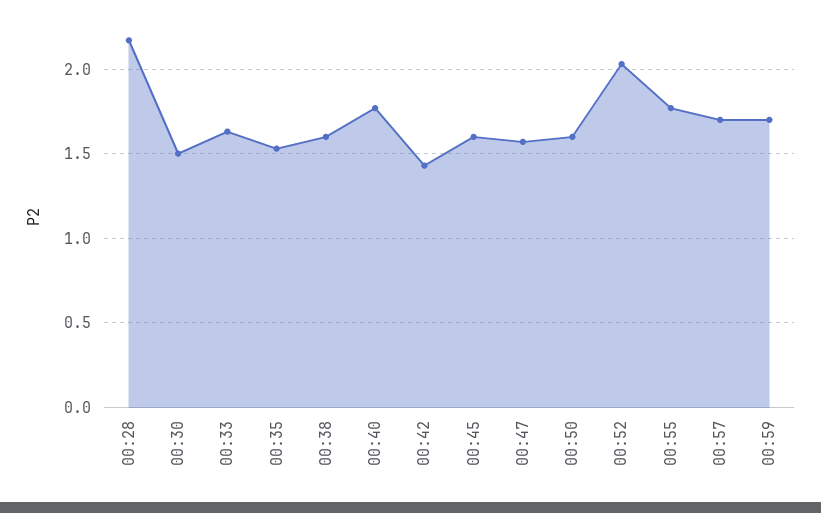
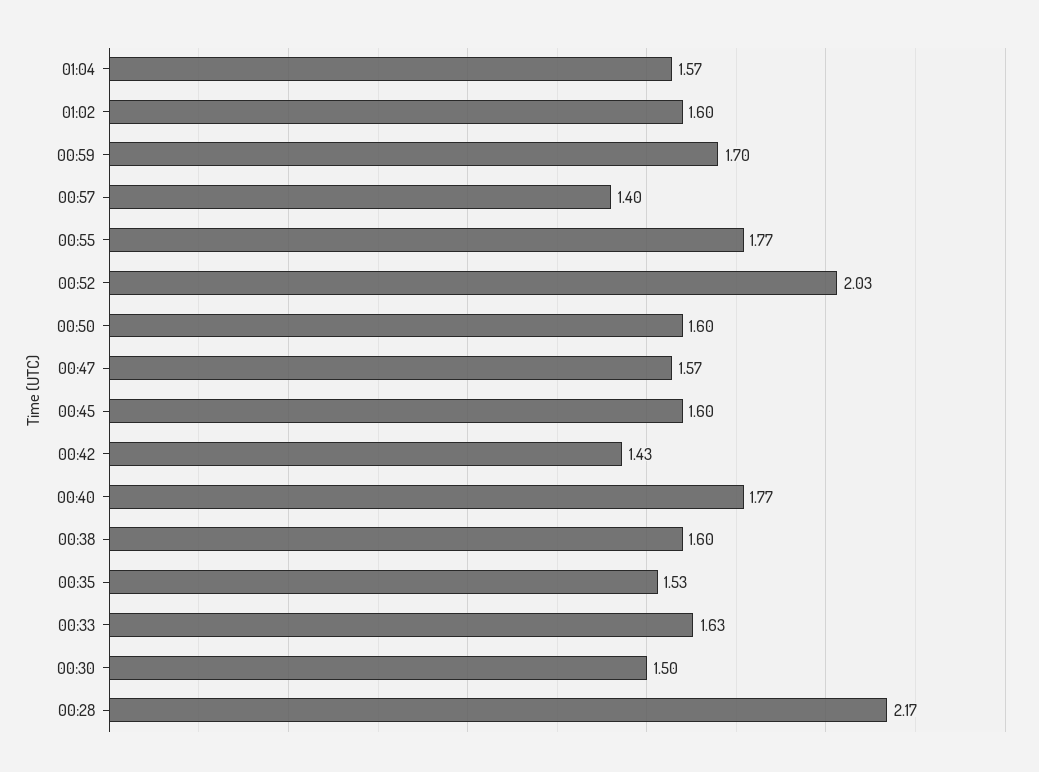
00:57: 1.7 -> 1.4
01:04: none -> 1.57
01:02: none -> 1.6

